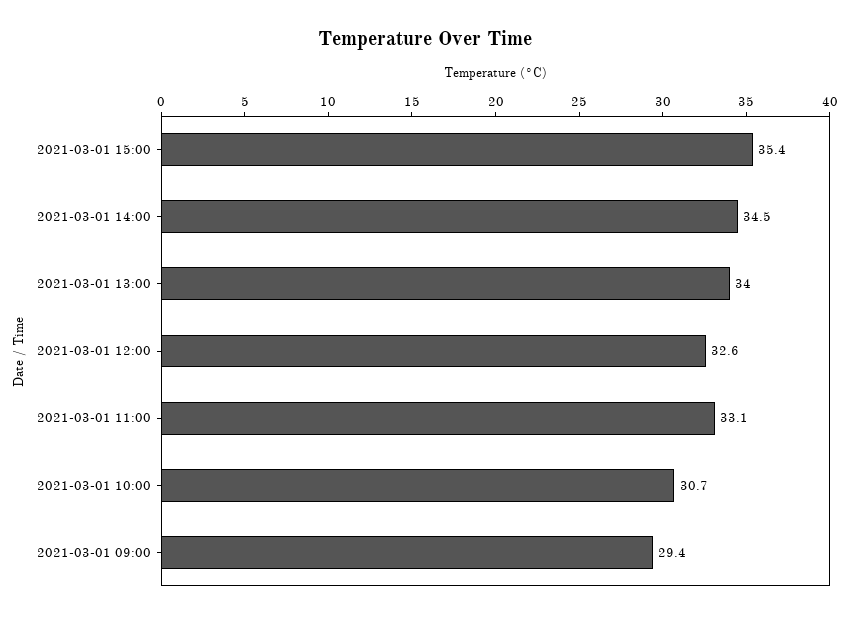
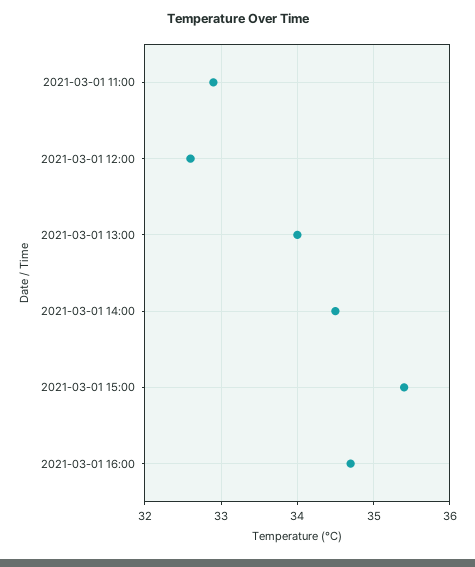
2021-03-01 11:00: 33.1 -> 32.9
2021-03-01 10:00: 30.7 -> none
2021-03-01 09:00: 29.4 -> none
2021-03-01 16:00: none -> 34.7

